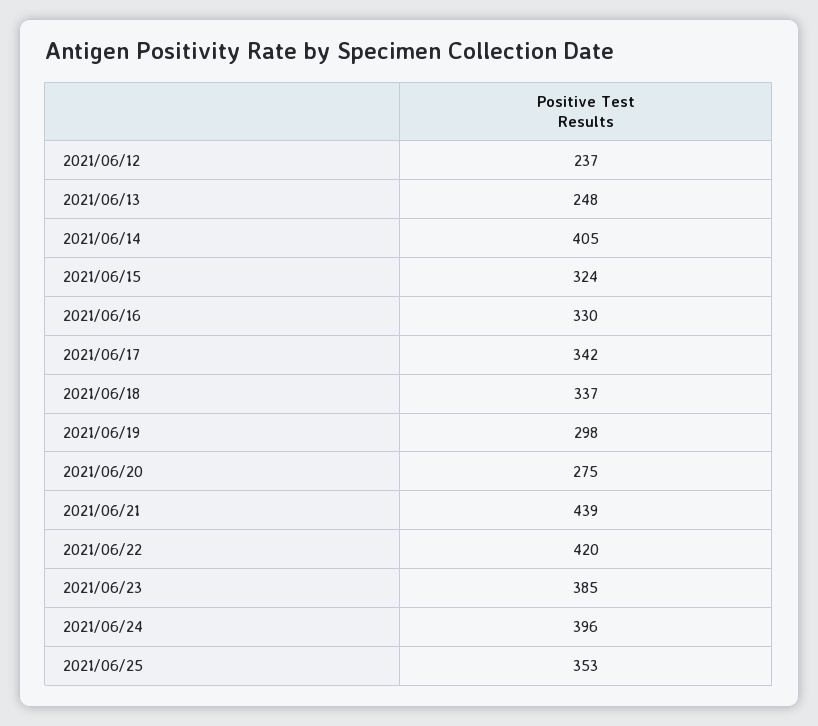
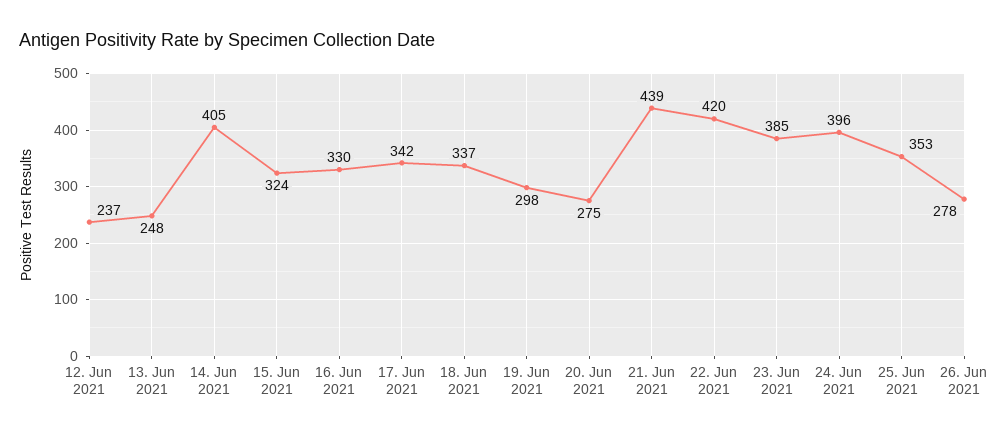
26. Jun 2021: none -> 278

